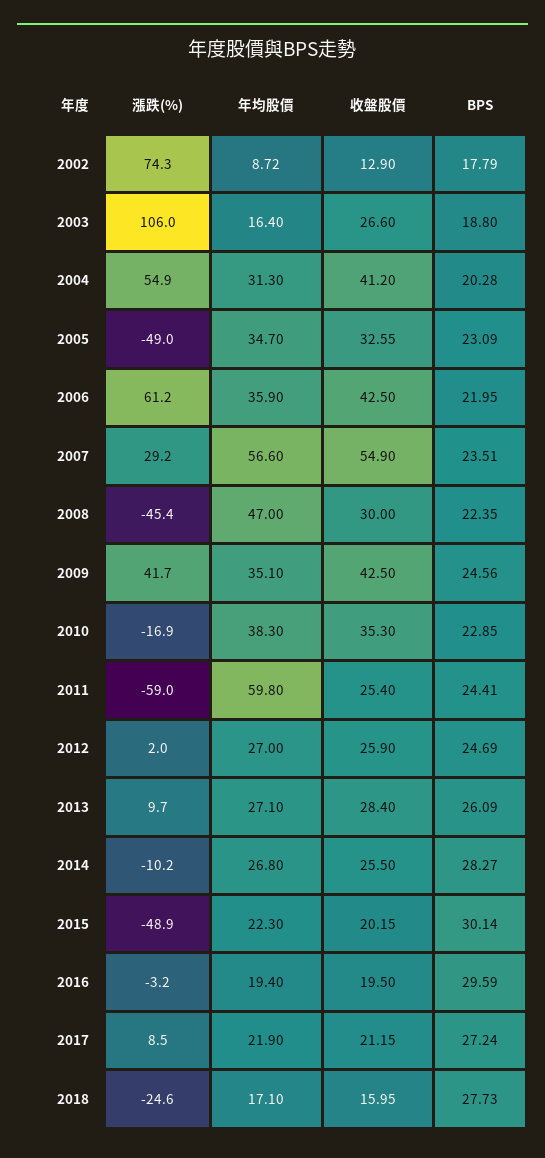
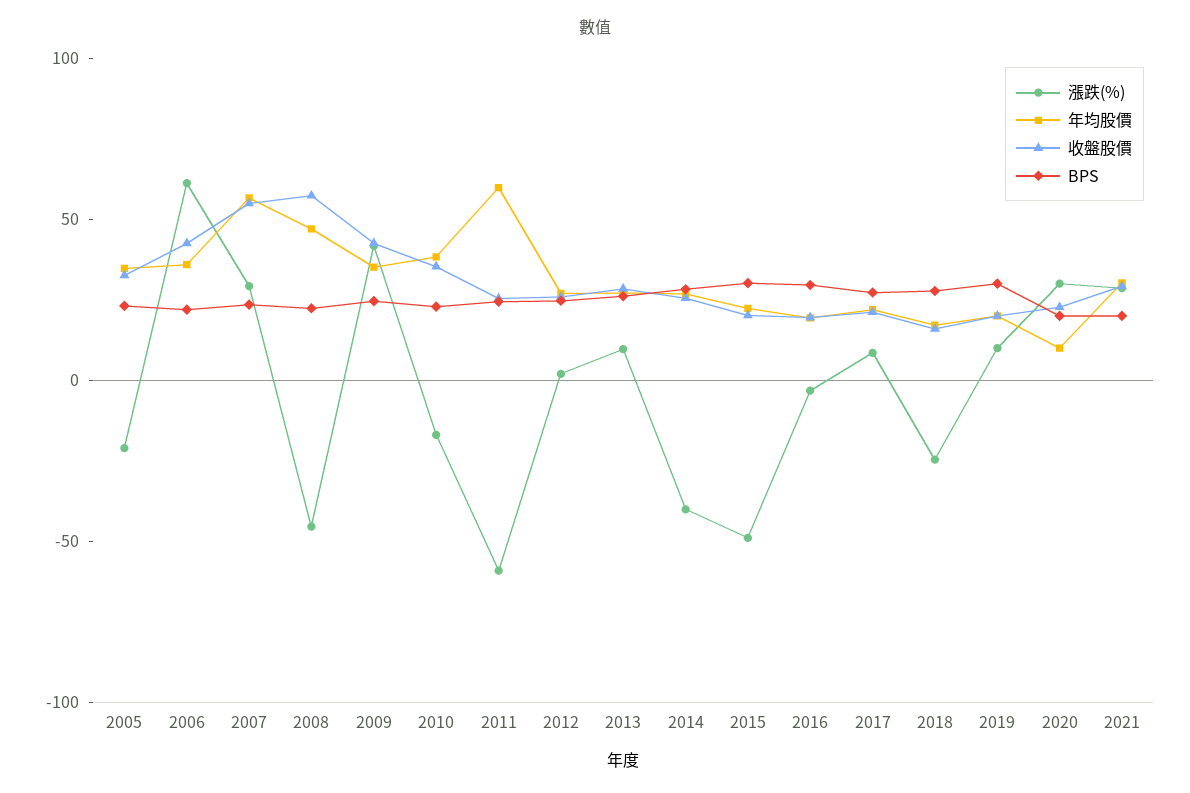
漲跌(%), 2002: 74.3 -> none
年均股價, 2002: 8.72 -> none
收盤股價, 2002: 12.9 -> none
BPS, 2002: 17.79 -> none
漲跌(%), 2003: 106 -> none
年均股價, 2003: 16.4 -> none
收盤股價, 2003: 26.6 -> none
BPS, 2003: 18.8 -> none
漲跌(%), 2004: 54.9 -> none
年均股價, 2004: 31.3 -> none
收盤股價, 2004: 41.2 -> none
BPS, 2004: 20.28 -> none
漲跌(%), 2005: -49 -> -20
收盤股價, 2008: 30 -> 60
漲跌(%), 2014: -10.2 -> -40
漲跌(%), 2019: none -> 10
年均股價, 2019: none -> 20
收盤股價, 2019: none -> 20
BPS, 2019: none -> 30
漲跌(%), 2020: none -> 30
年均股價, 2020: none -> 10
收盤股價, 2020: none -> 20
BPS, 2020: none -> 20
漲跌(%), 2021: none -> 30
年均股價, 2021: none -> 30
收盤股價, 2021: none -> 30
BPS, 2021: none -> 20

